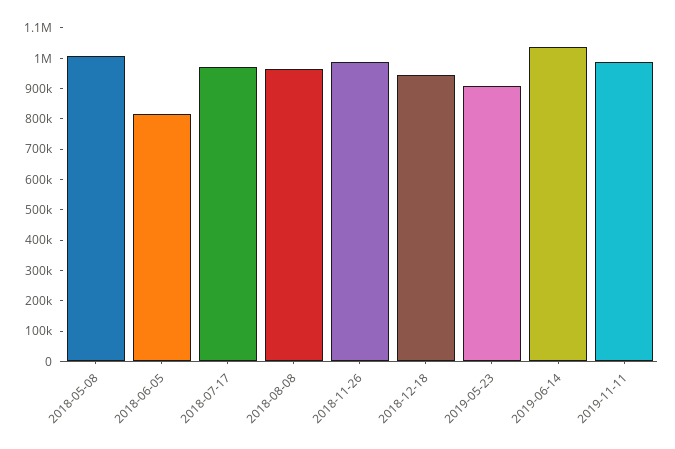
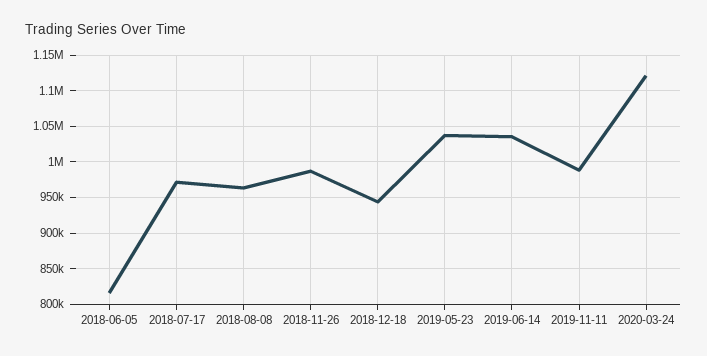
2018-05-08: 1000000 -> none
2019-05-23: 900000 -> 1040000
2020-03-24: none -> 1120000

